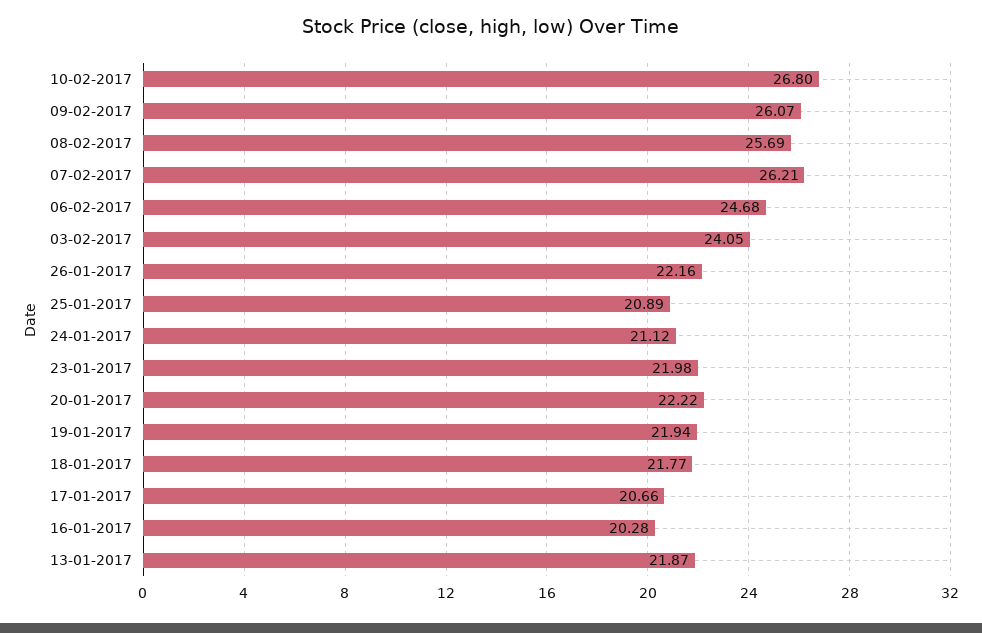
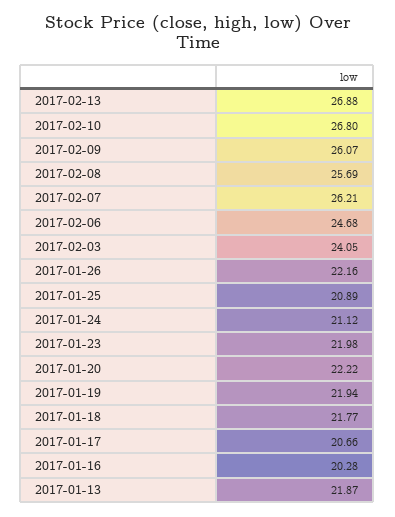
2017-02-13: none -> 26.88

